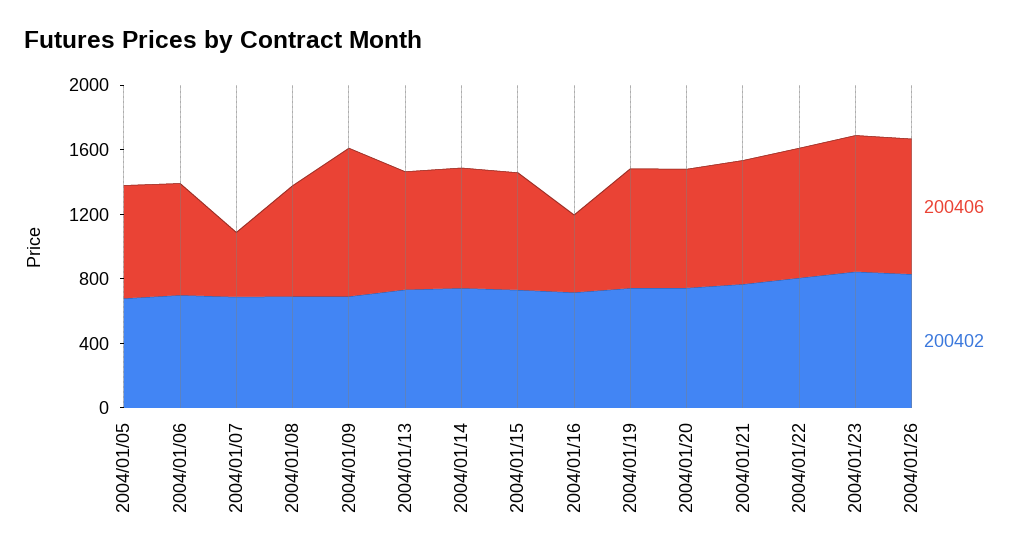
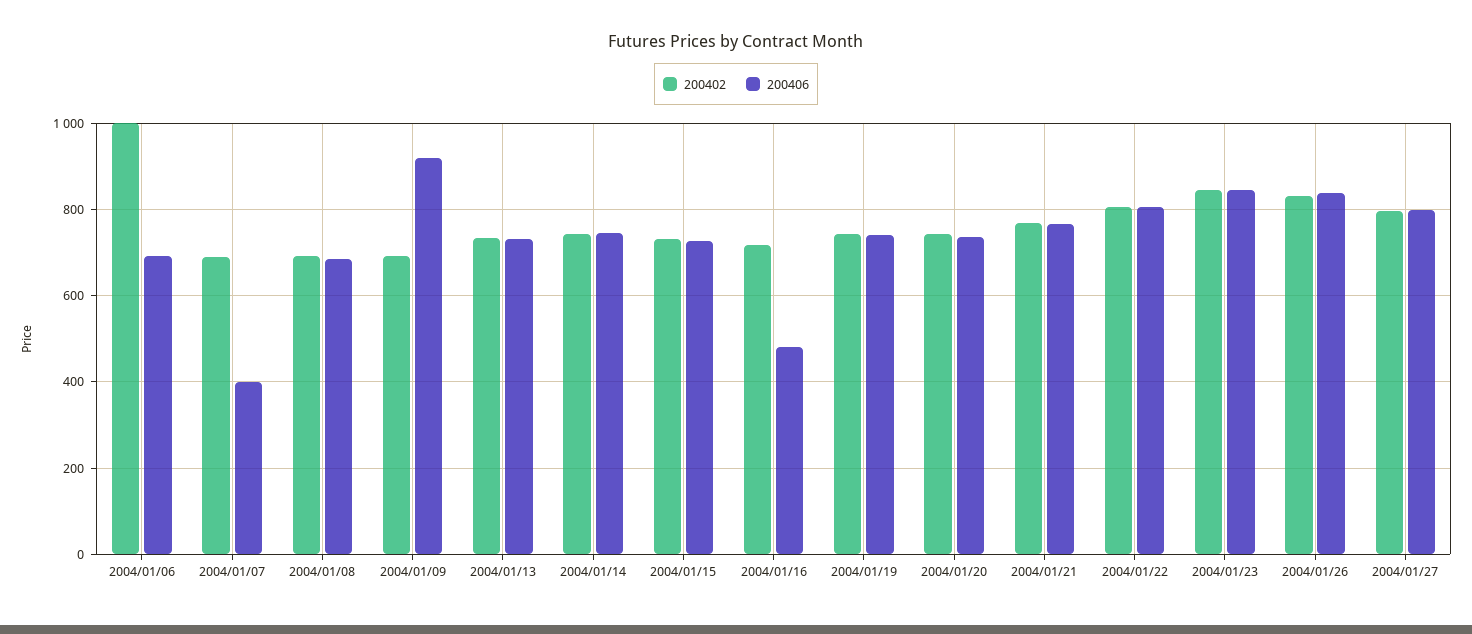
200406, 2004/01/05: 700 -> none
200402, 2004/01/05: 700 -> none
200402, 2004/01/06: 700 -> 1000
200402, 2004/01/27: none -> 800
200406, 2004/01/27: none -> 800

